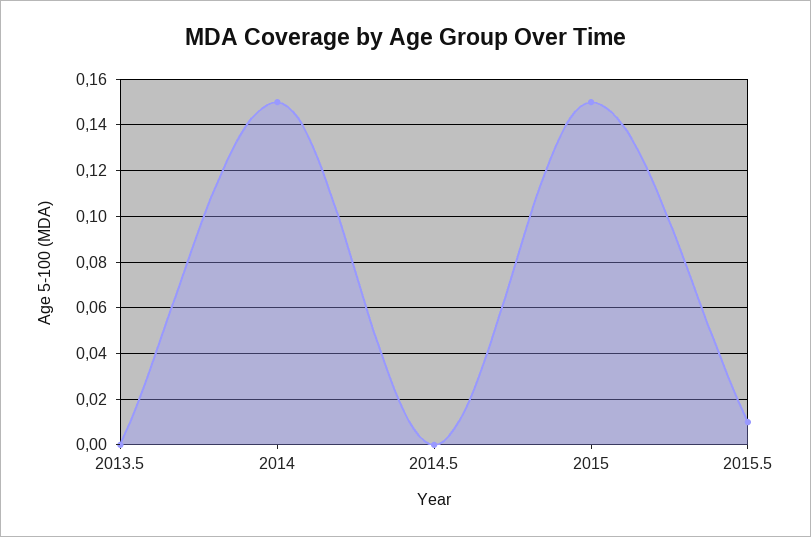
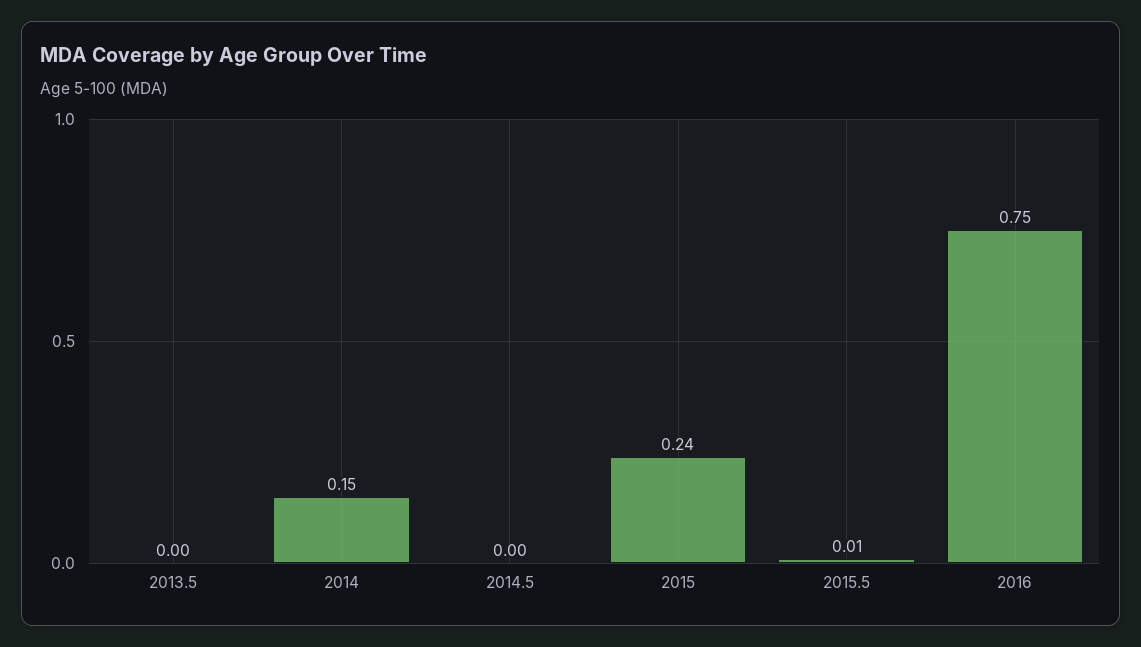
2015: 0.15 -> 0.24
2016: none -> 0.75

